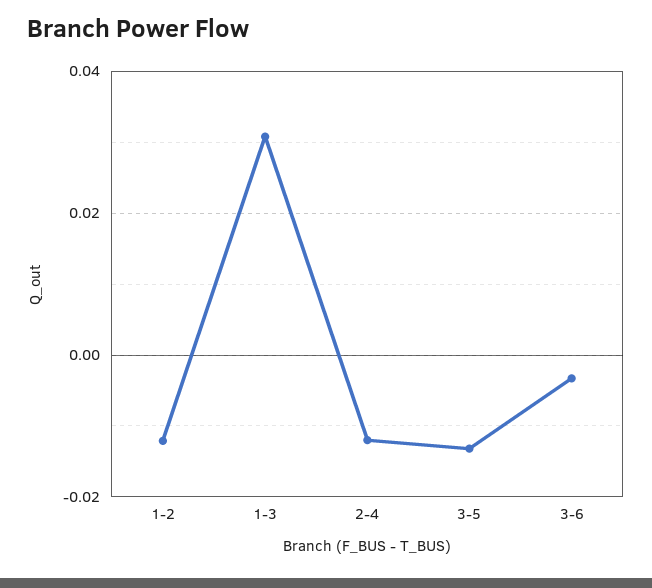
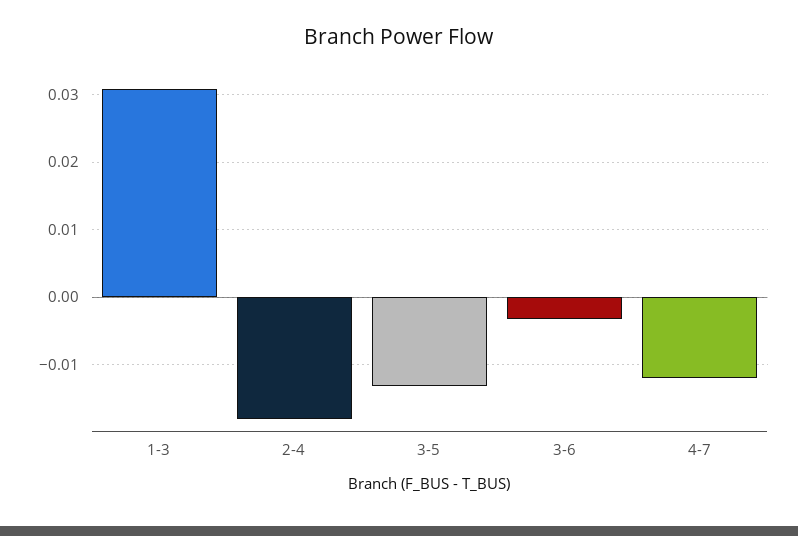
1-2: -0.012 -> none
2-4: -0.012 -> -0.018
4-7: none -> -0.012

